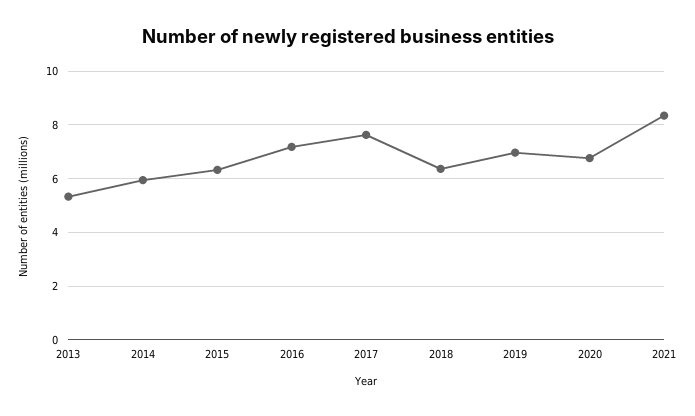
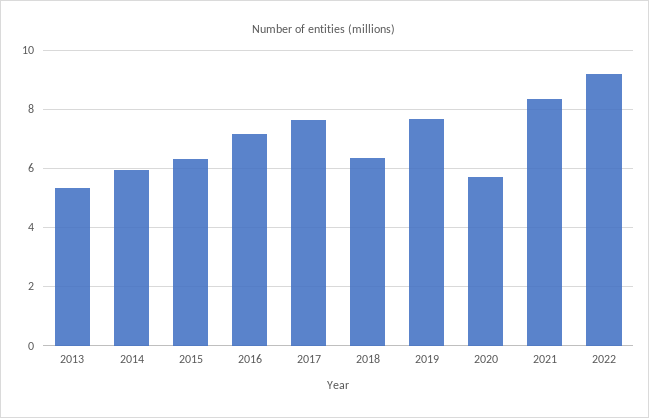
2019: 7 -> 7.75
2020: 6.75 -> 5.75
2022: none -> 9.25

